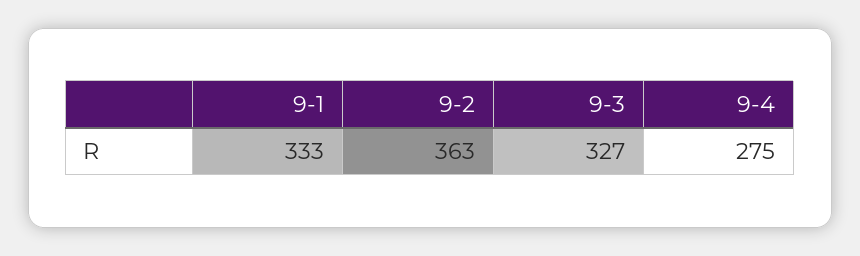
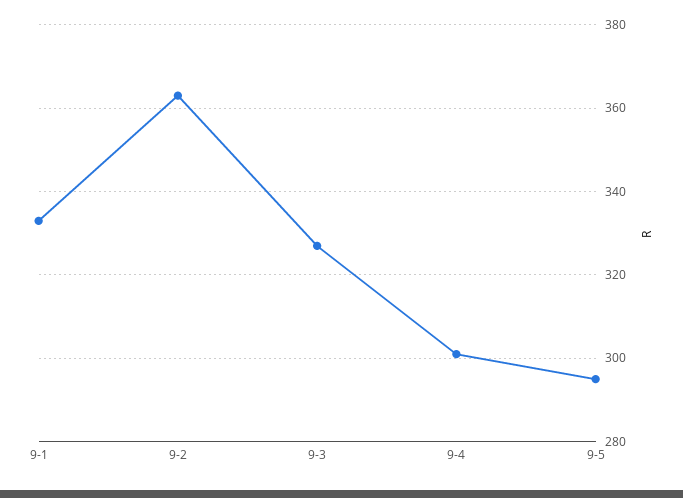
9-4: 275 -> 300
9-5: none -> 295

